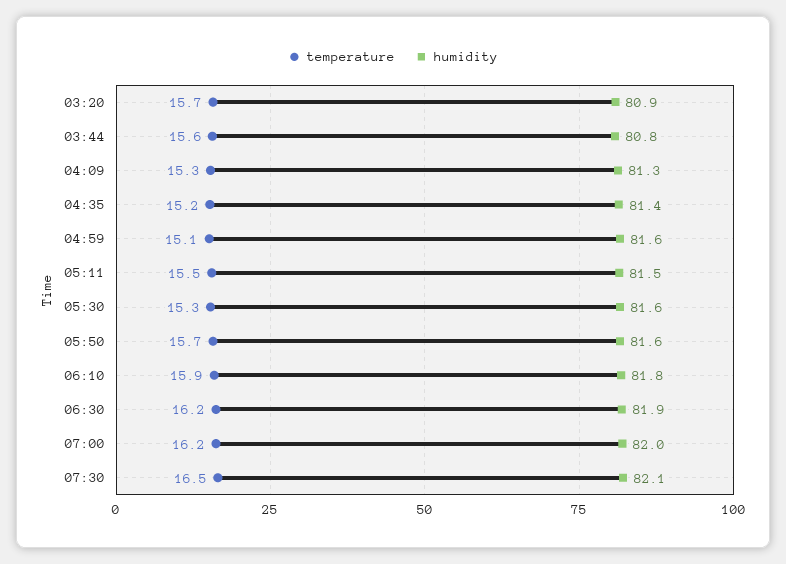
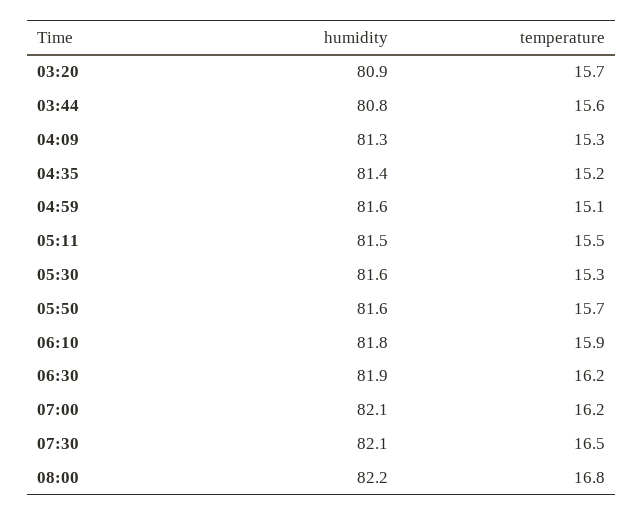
humidity, 07:00: 82 -> 82.1
humidity, 08:00: none -> 82.2
temperature, 08:00: none -> 16.8

